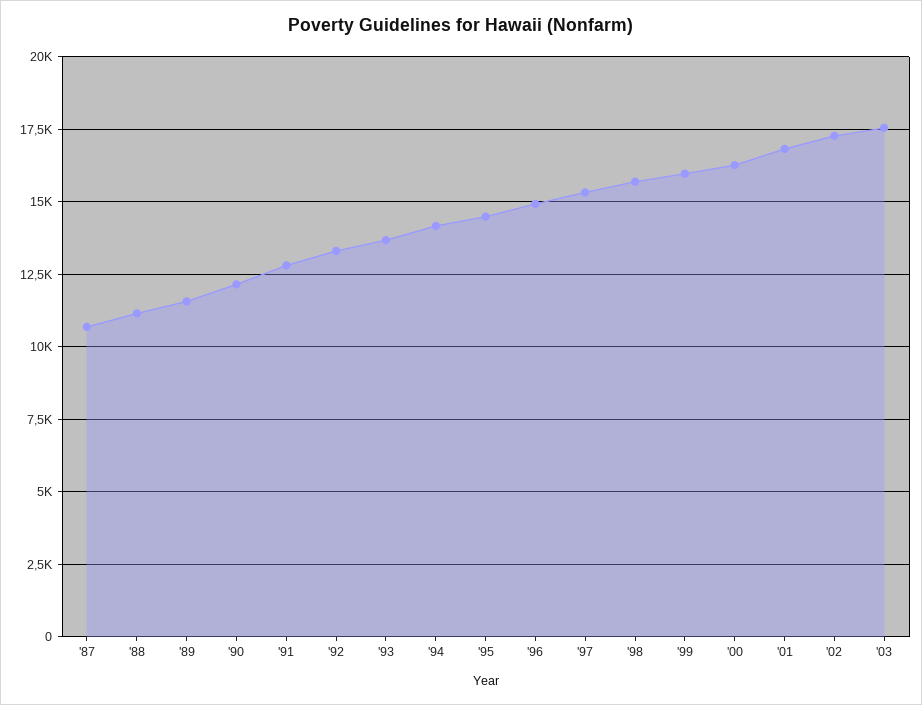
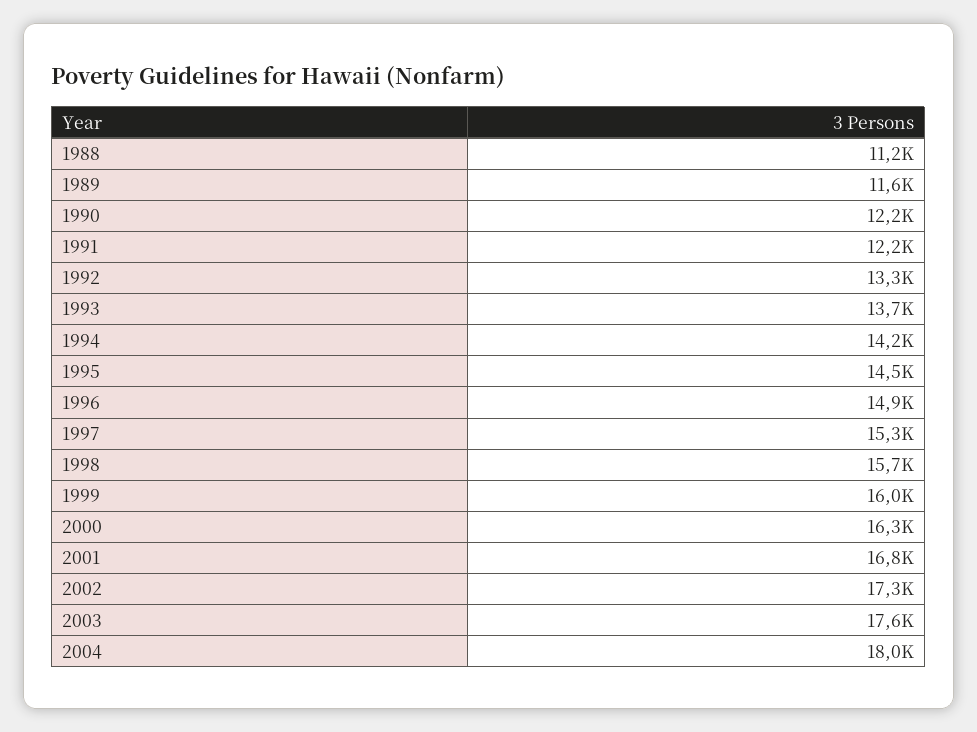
'87: 10750 -> none
'91: 12750 -> 12200
2004: none -> 18000

